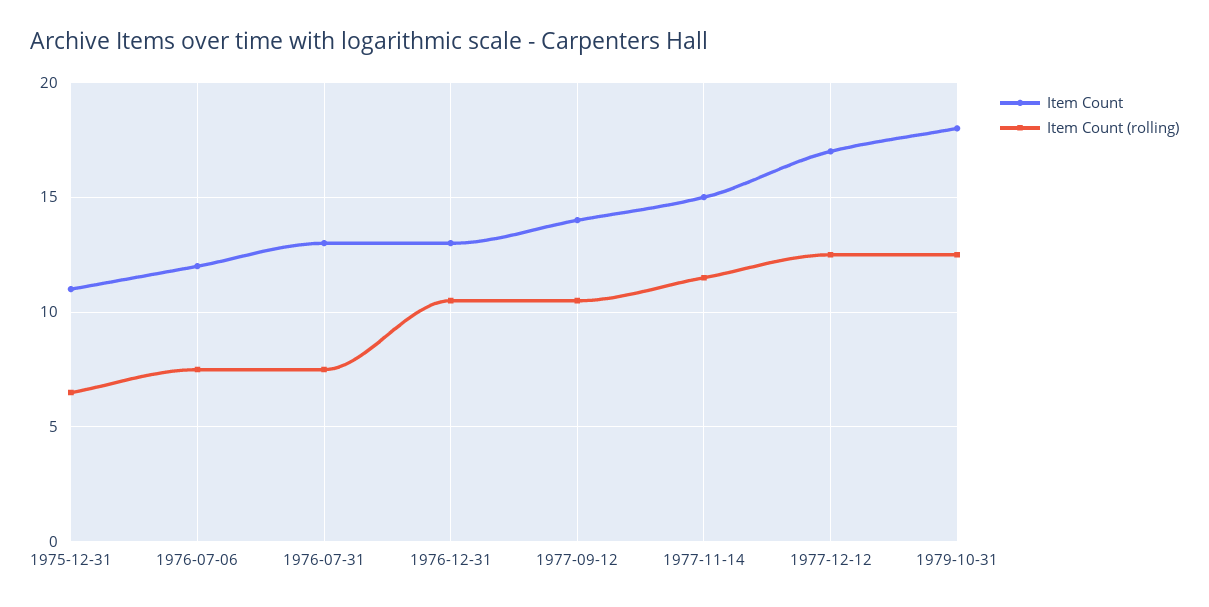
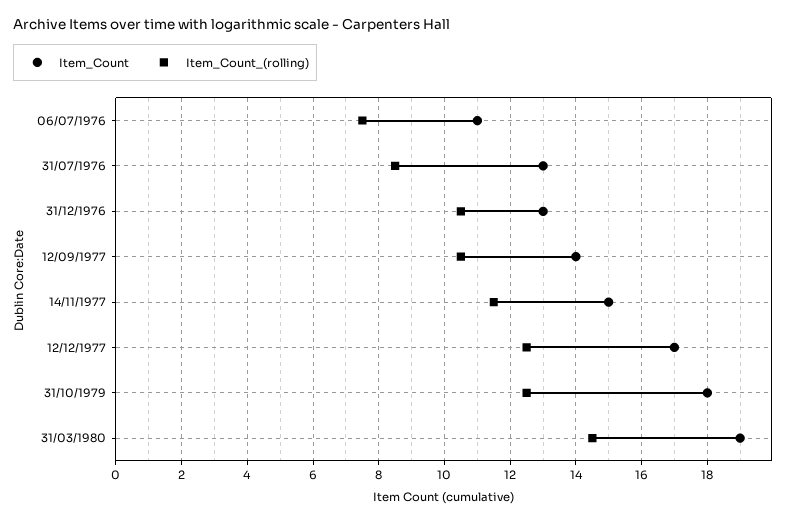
Item Count, 1975-12-31: 11 -> none
Item Count (rolling), 1975-12-31: 6.5 -> none
Item Count, 1976-07-06: 12 -> 11
Item Count (rolling), 1976-07-31: 7.5 -> 8.5
Item Count, 31/03/1980: none -> 19
Item Count (rolling), 31/03/1980: none -> 14.5

